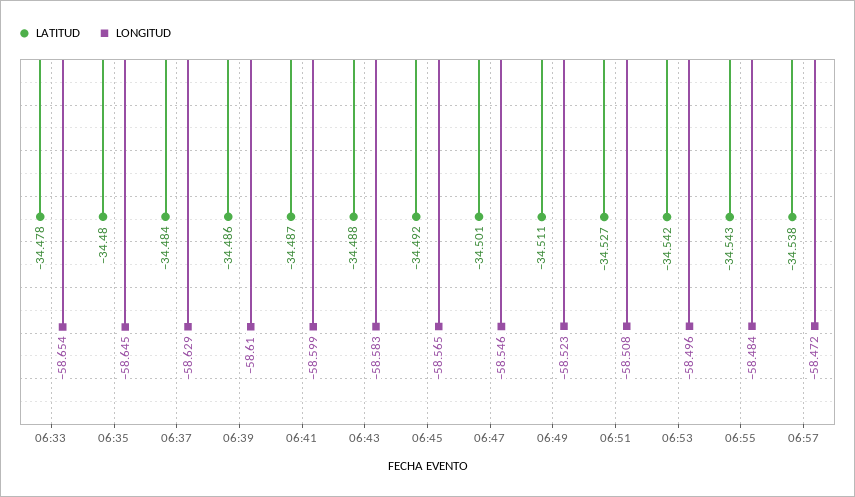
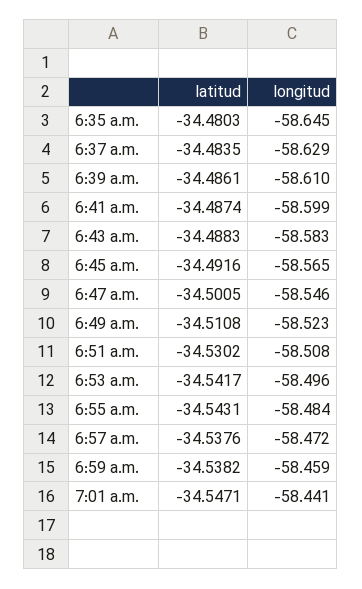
LATITUD, 06:33: -34.478 -> none
LONGITUD, 06:33: -58.654 -> none
LATITUD, 06:51: -34.527 -> -34.5302
LATITUD, 6:59 a.m.: none -> -34.5382
LONGITUD, 6:59 a.m.: none -> -58.459
LATITUD, 7:01 a.m.: none -> -34.5471
LONGITUD, 7:01 a.m.: none -> -58.441

